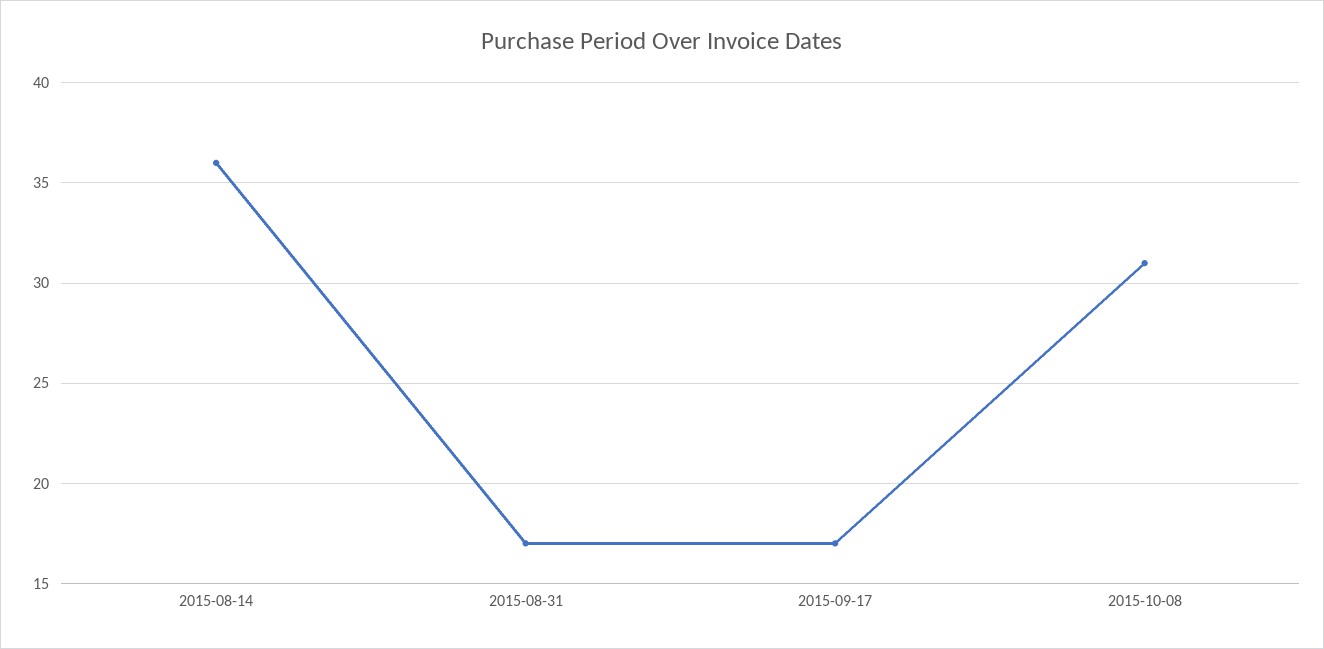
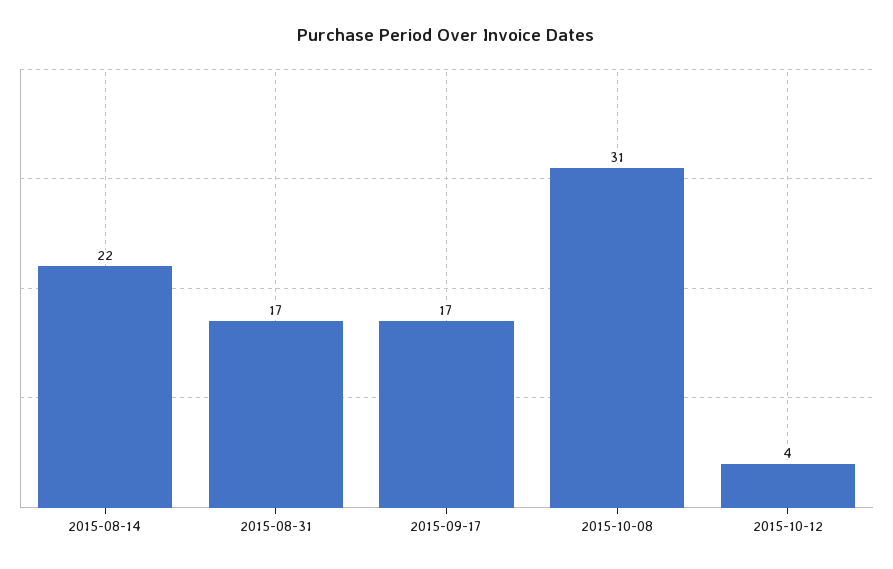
2015-08-14: 36 -> 22
2015-10-12: none -> 4

